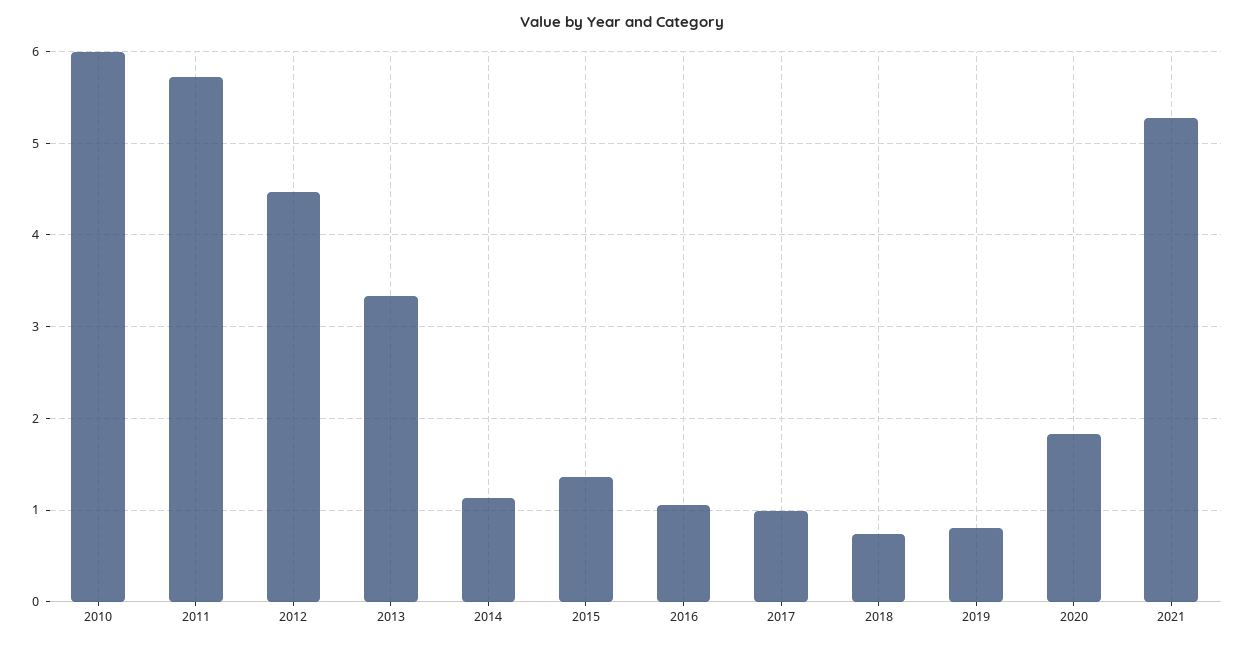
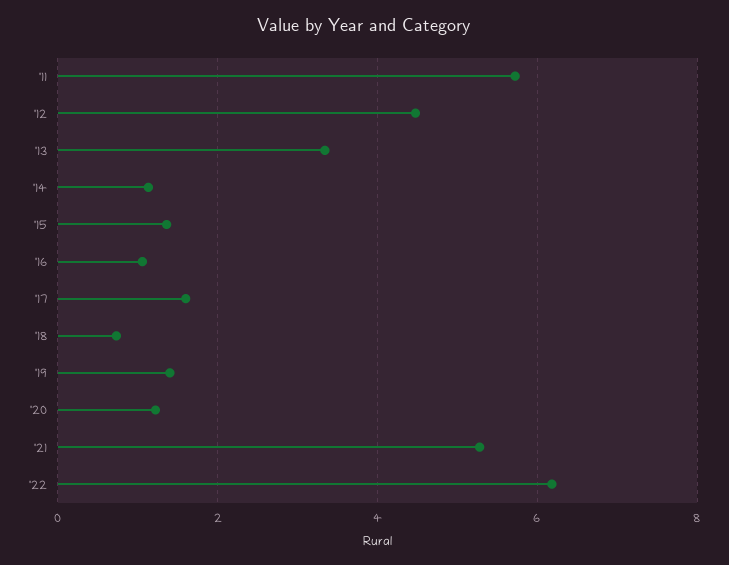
2010: 6 -> none
2017: 1 -> 1.6
2019: 0.8 -> 1.4
2020: 1.8 -> 1.2
'22: none -> 6.2

